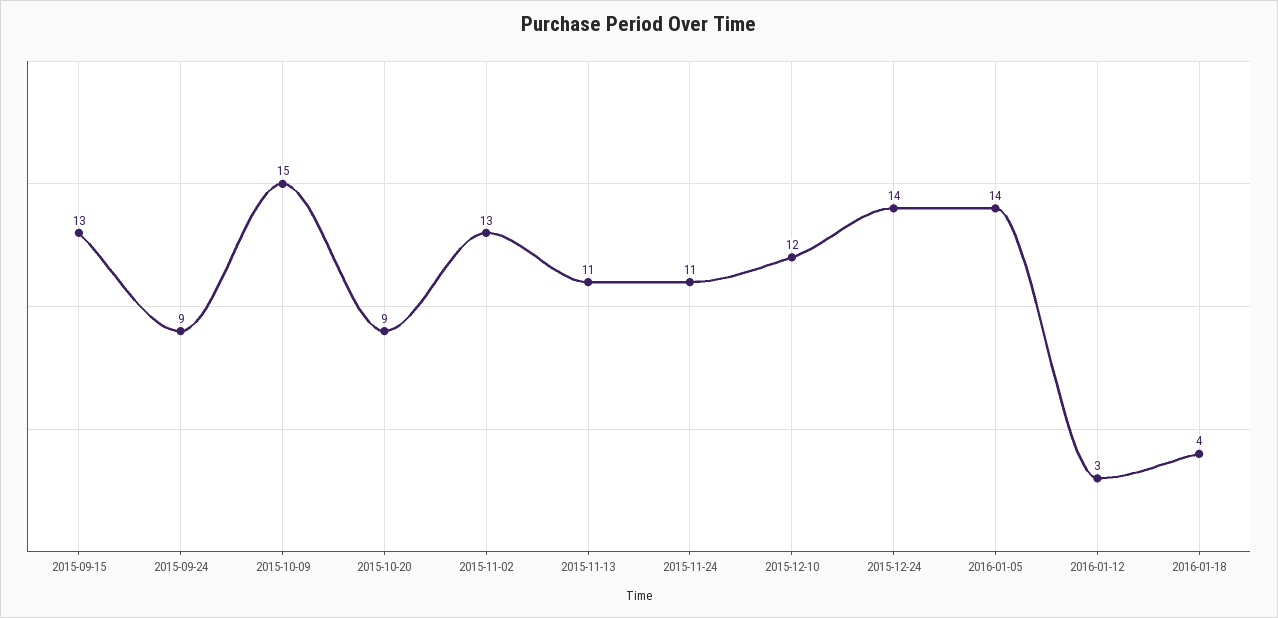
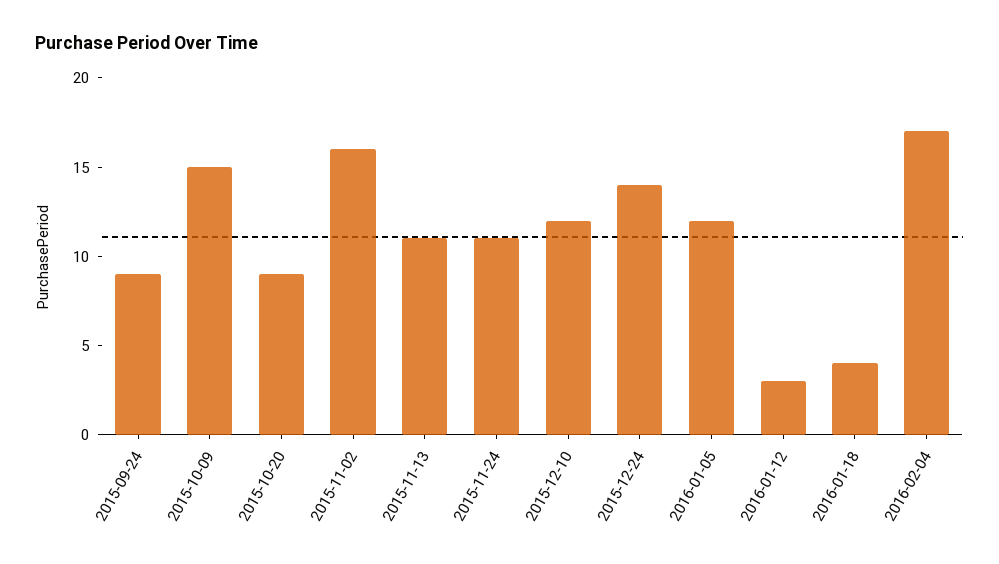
2015-09-15: 13 -> none
2015-11-02: 13 -> 16
2016-01-05: 14 -> 12
2016-02-04: none -> 17

